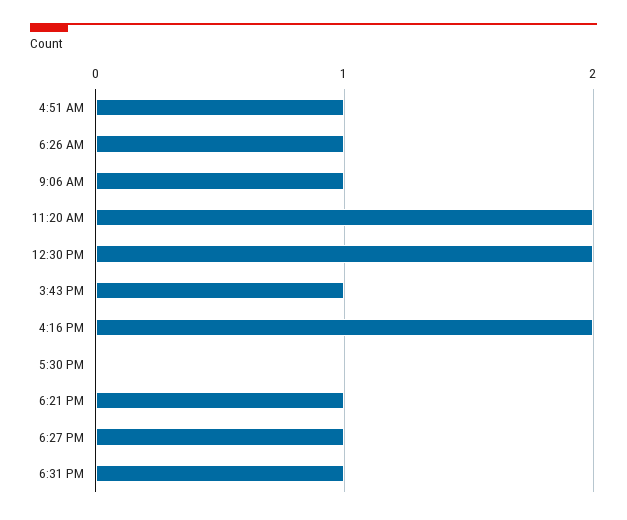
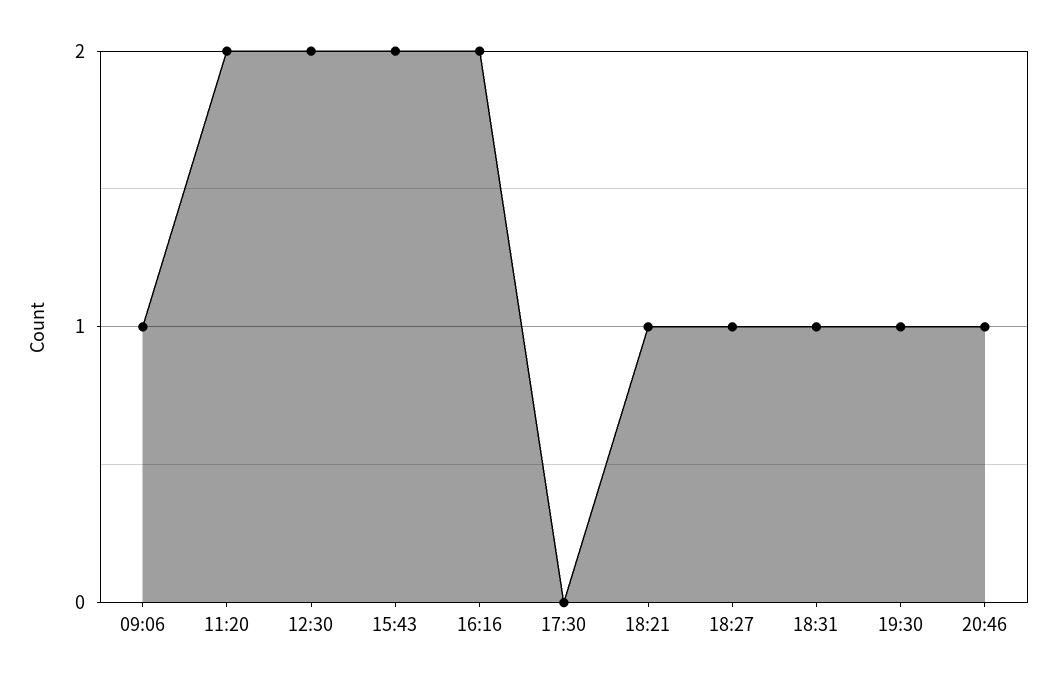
4:51 AM: 1 -> none
6:26 AM: 1 -> none
3:43 PM: 1 -> 2
19:30: none -> 1
20:46: none -> 1

